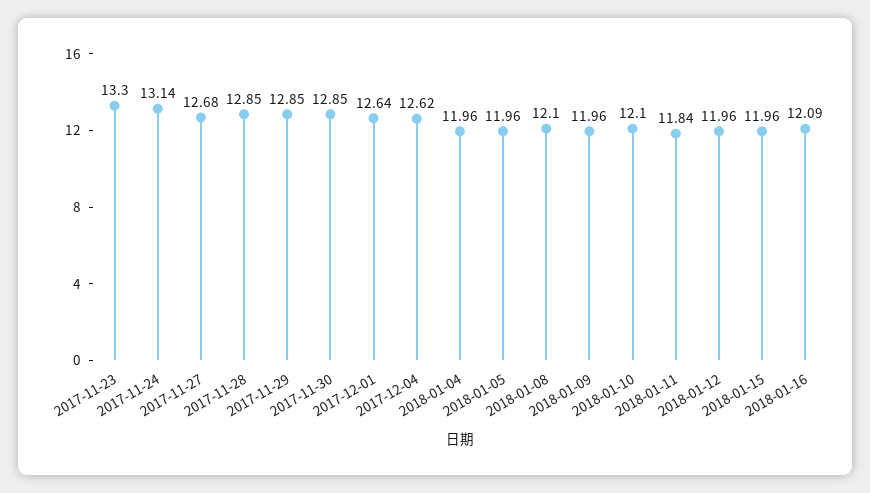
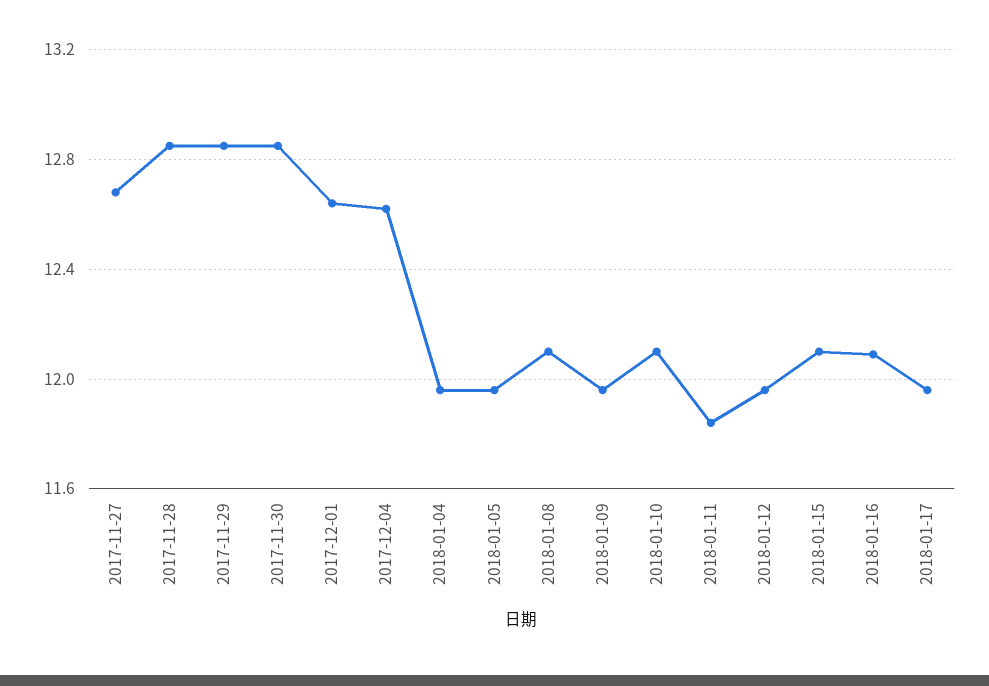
2017-11-23: 13.3 -> none
2017-11-24: 13.14 -> none
2018-01-15: 11.96 -> 12.1
2018-01-17: none -> 11.95

